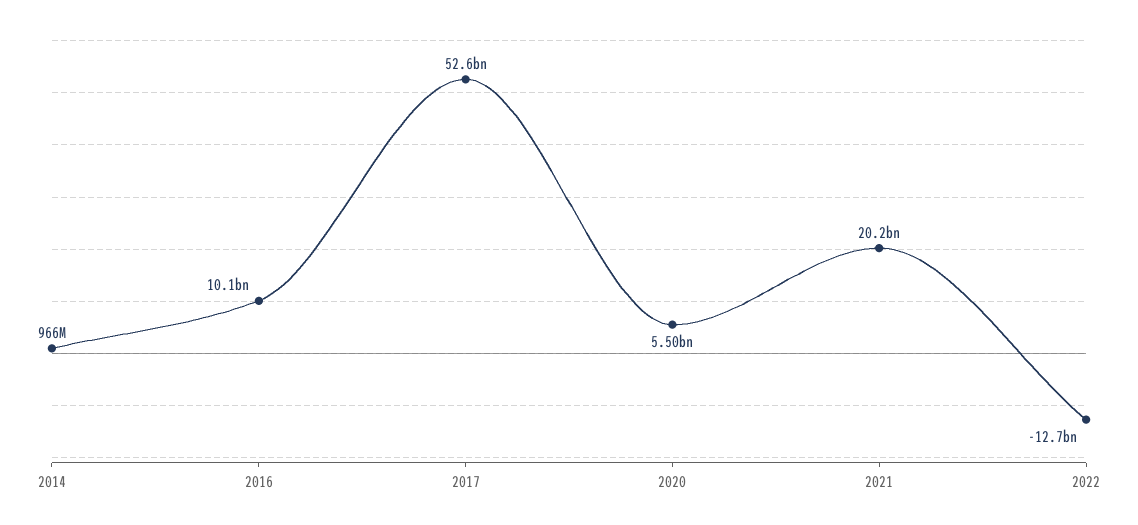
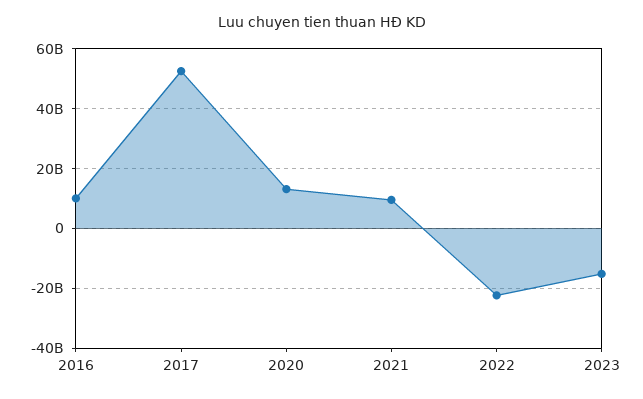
2014: 966000000 -> none
2020: 5500000000 -> 12500000000
2021: 20200000000 -> 10000000000
2022: -12700000000 -> -22500000000
2023: none -> -15000000000

